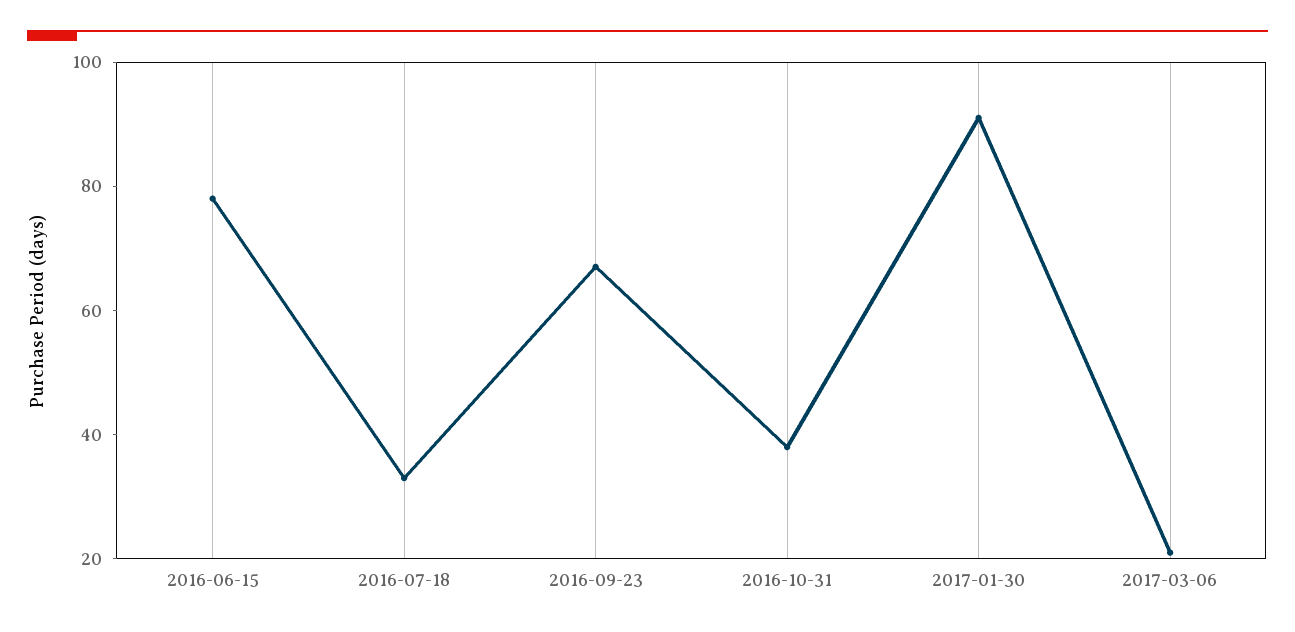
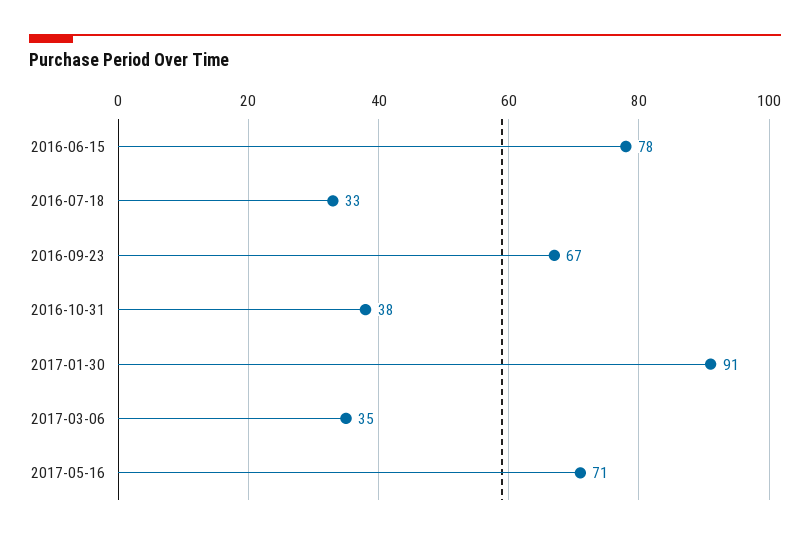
2017-03-06: 20 -> 35
2017-05-16: none -> 71

